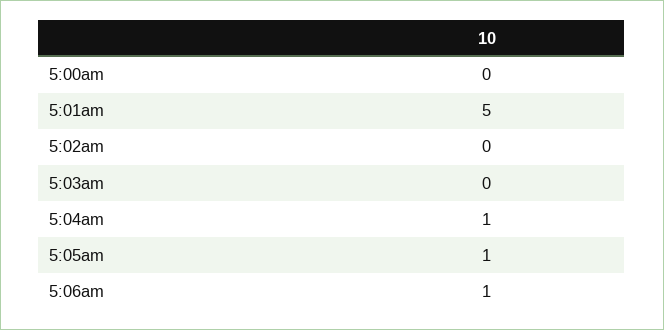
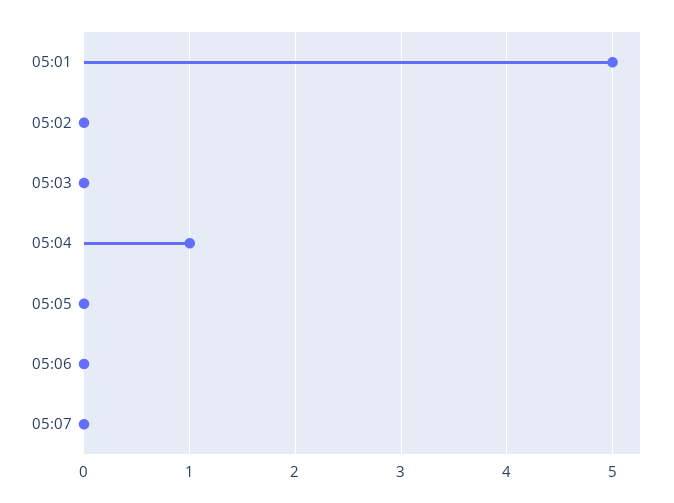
5:00am: 0 -> none
5:05am: 1 -> 0
5:06am: 1 -> 0
05:07: none -> 0

